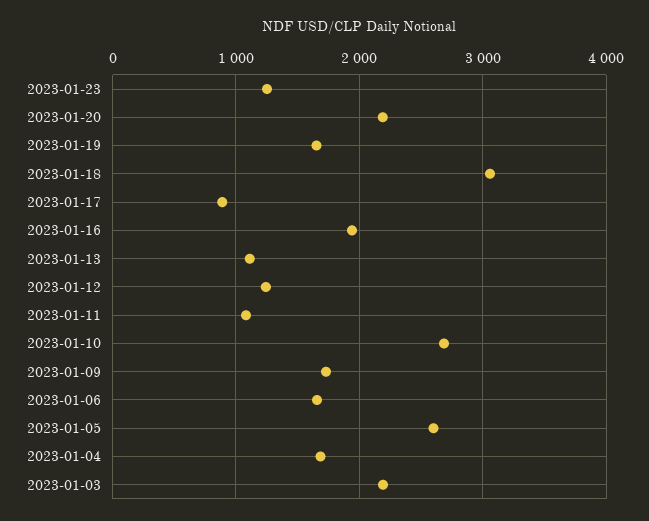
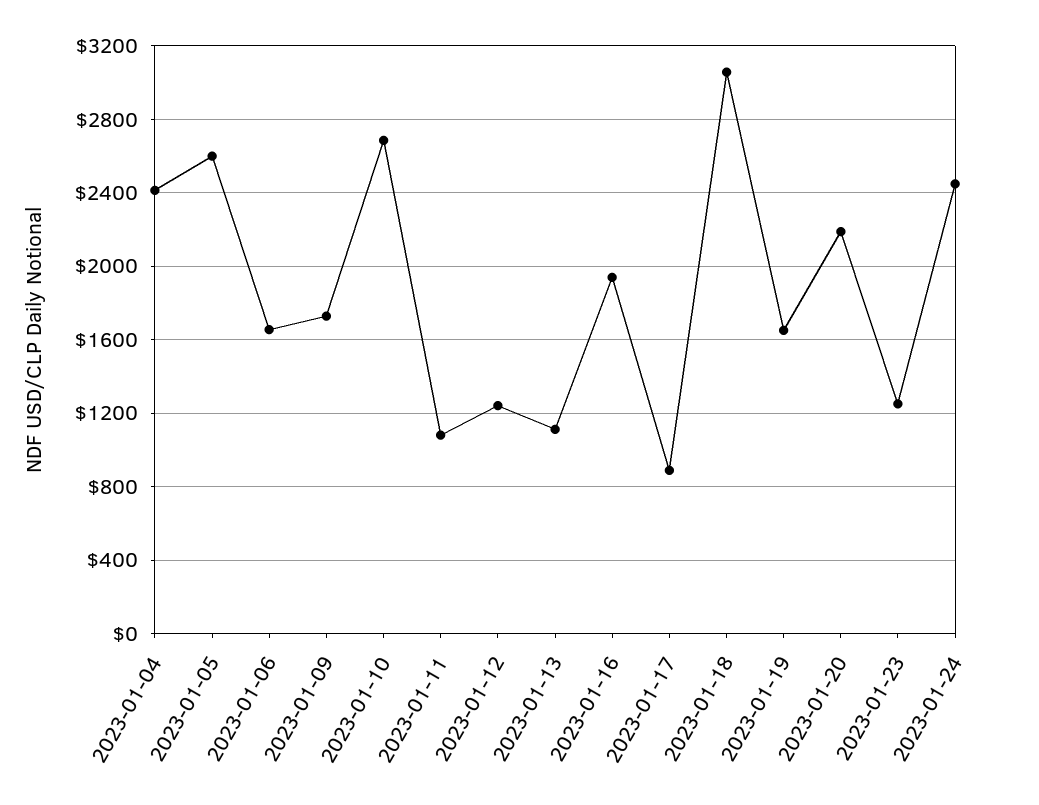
2023-01-04: 1700 -> 2400
2023-01-03: 2200 -> none
2023-01-24: none -> 2450

